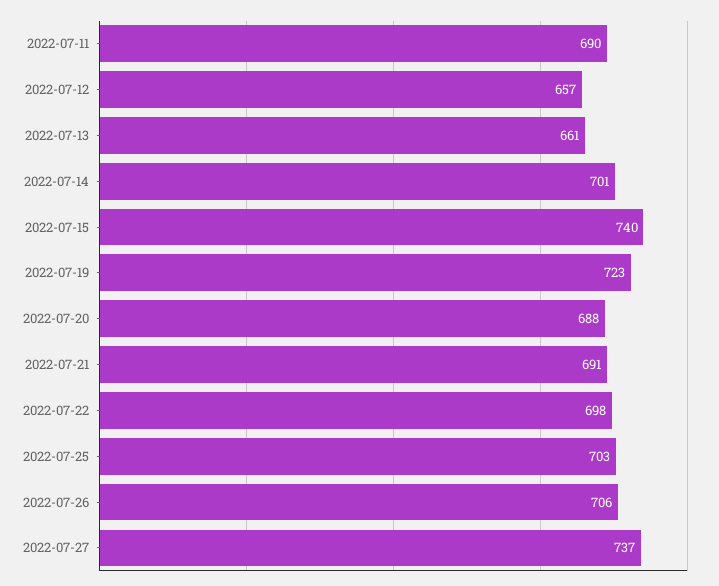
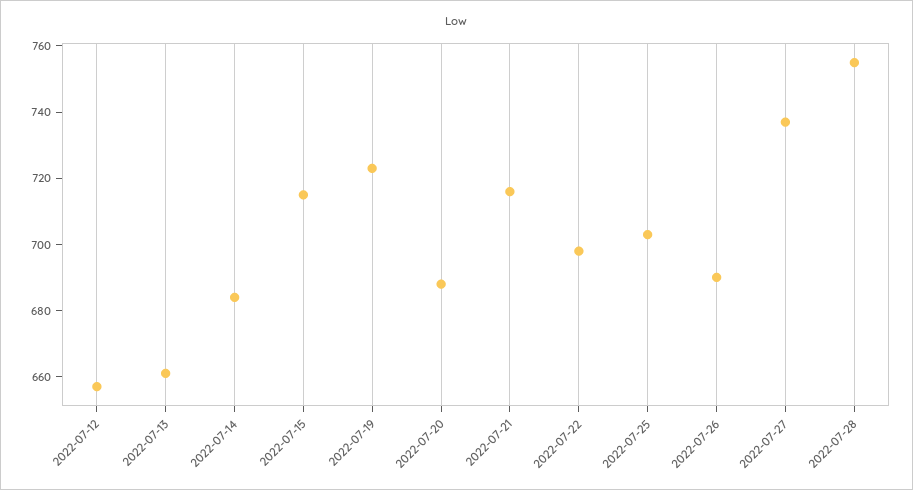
2022-07-11: 690 -> none
2022-07-14: 701 -> 685
2022-07-15: 740 -> 715
2022-07-21: 691 -> 715
2022-07-26: 706 -> 690
2022-07-28: none -> 755

